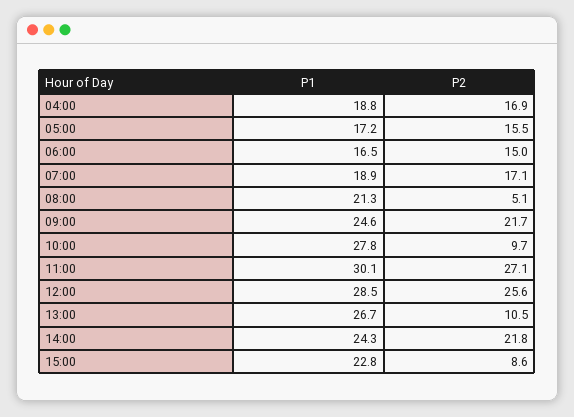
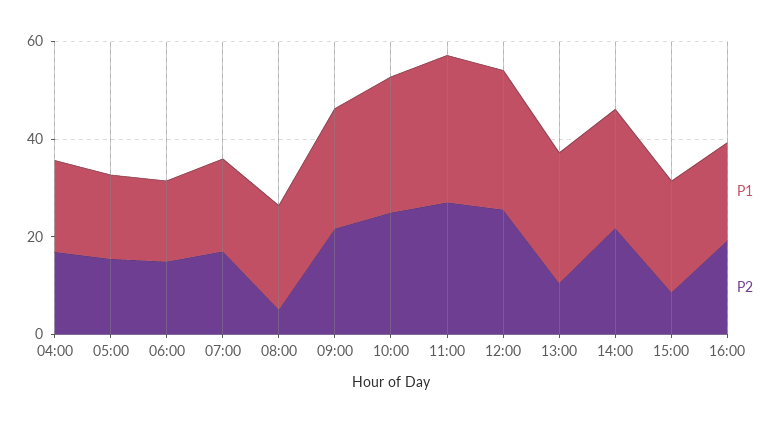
P2, 10:00: 9.7 -> 25
P1, 16:00: none -> 20
P2, 16:00: none -> 20

